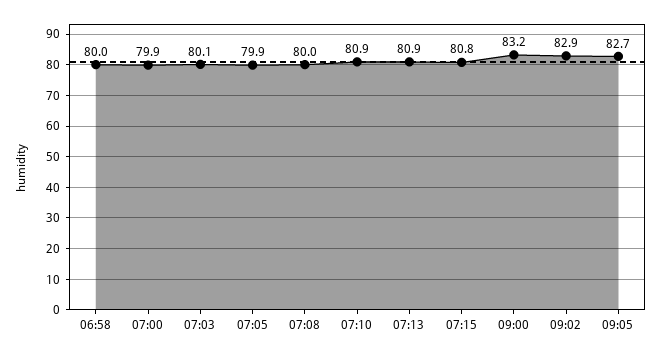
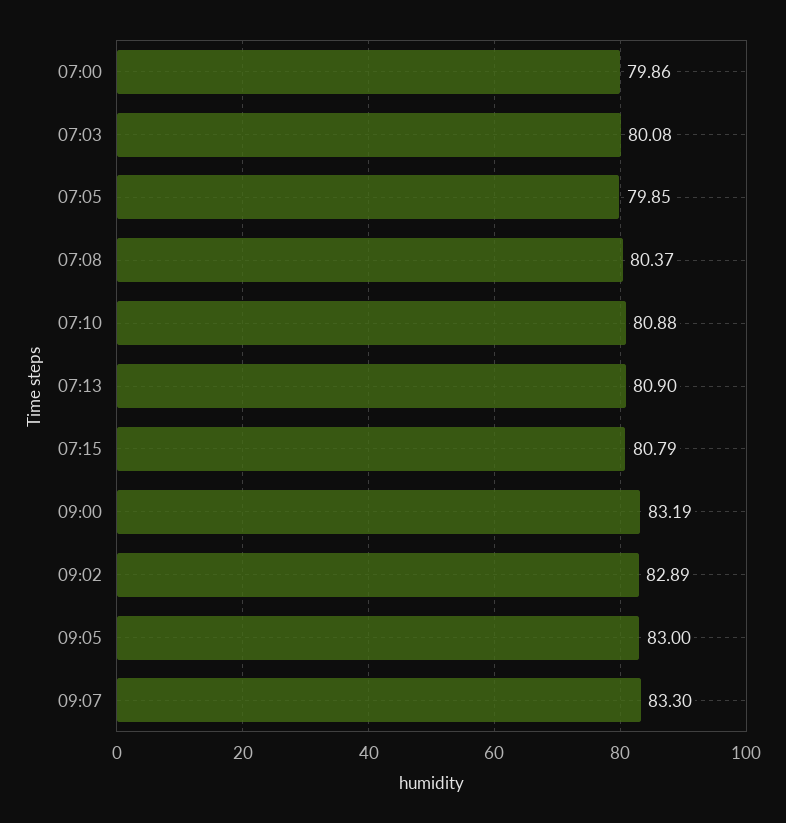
06:58: 80 -> none
07:08: 80 -> 80.37
09:05: 82.7 -> 83
09:07: none -> 83.3

